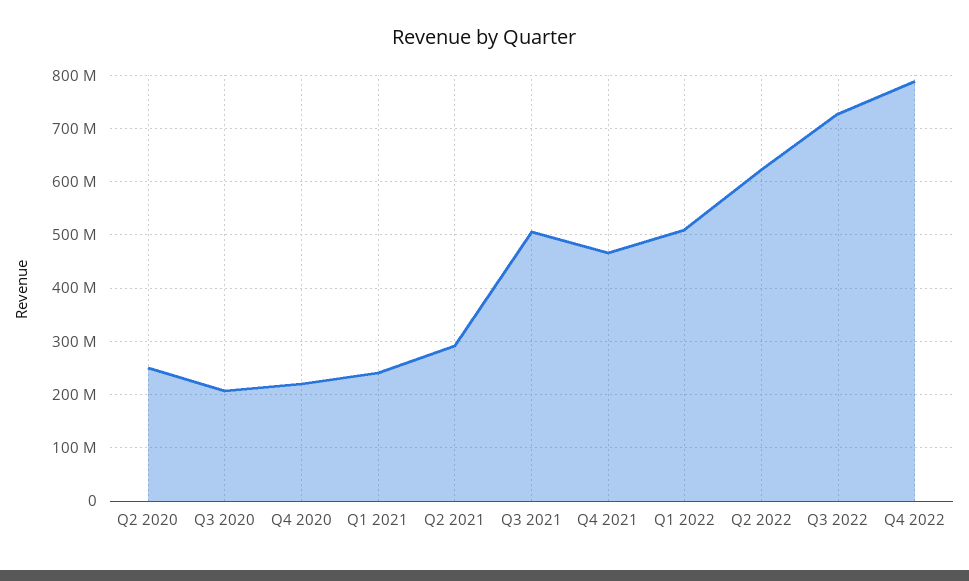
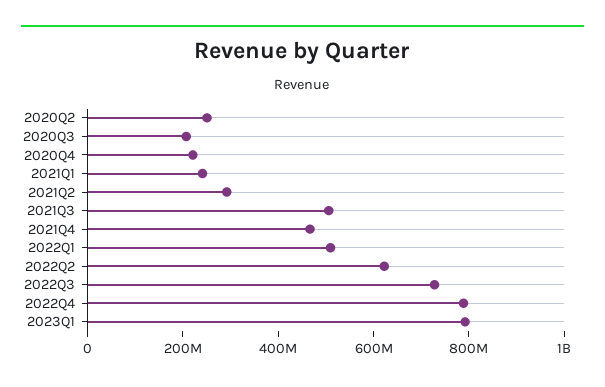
2023Q1: none -> 800000000

